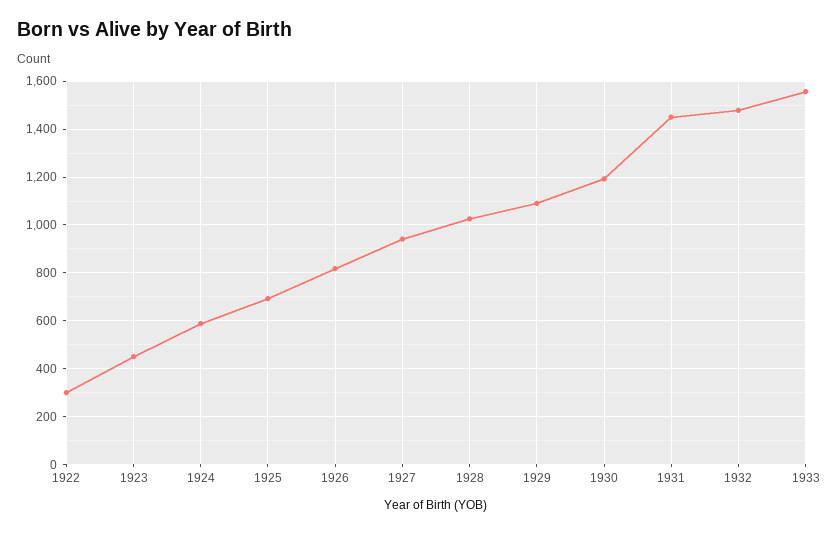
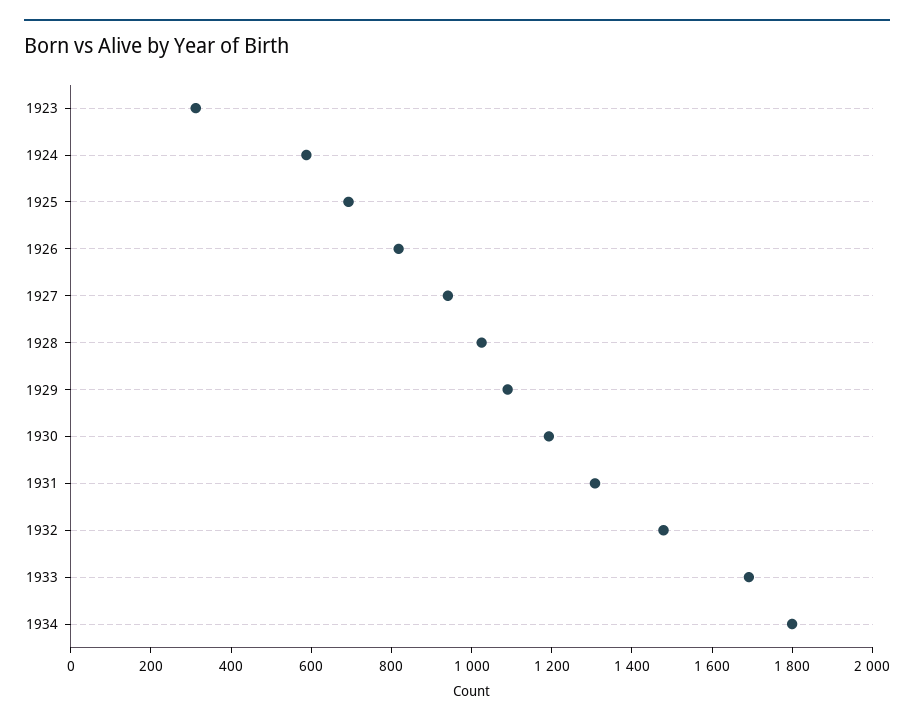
1922: 300 -> none
1923: 450 -> 300
1931: 1450 -> 1300
1933: 1550 -> 1700
1934: none -> 1800

